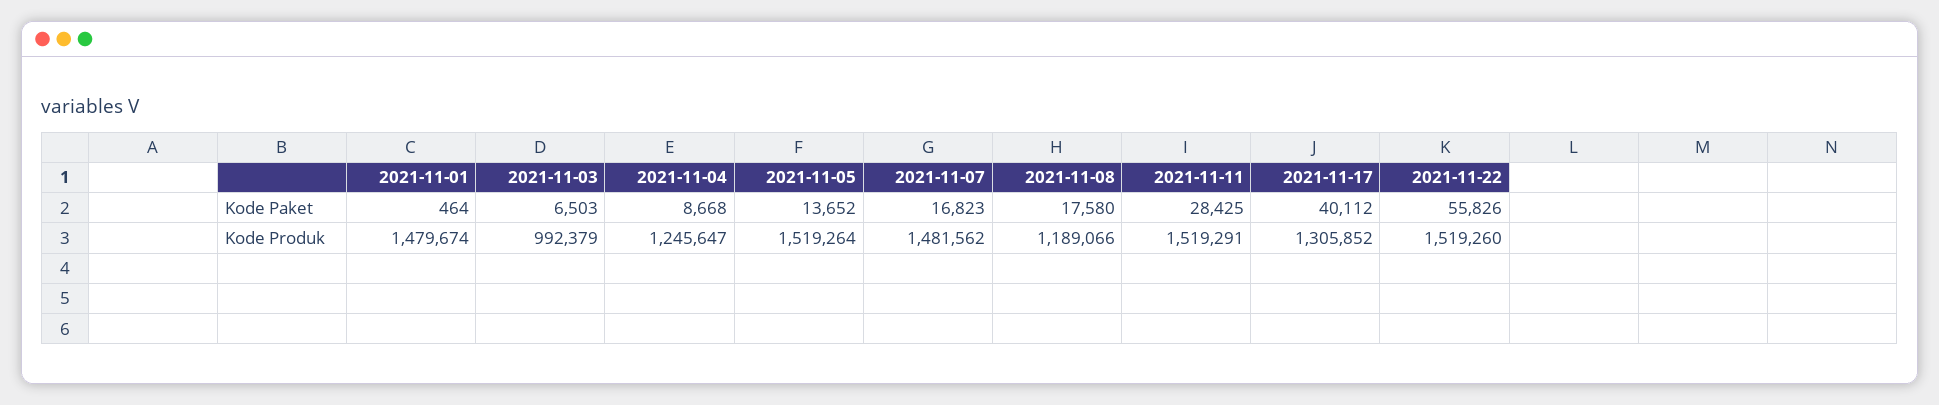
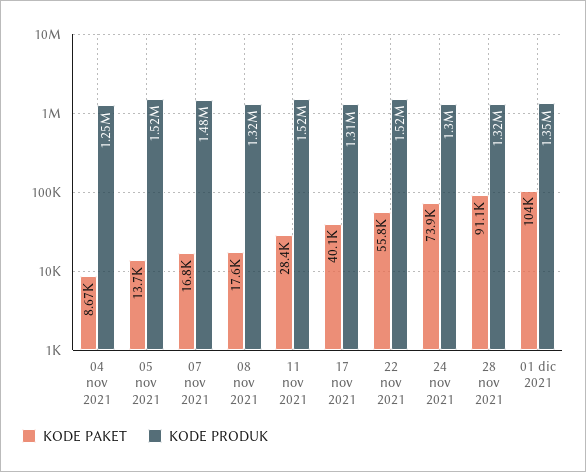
Kode Paket, 2021-11-01: 464 -> none
Kode Paket, 2021-11-03: 6503 -> none
Kode Produk, 2021-11-01: 1479674 -> none
Kode Produk, 2021-11-03: 992379 -> none
Kode Produk, 2021-11-08: 1189066 -> 1320000
Kode Paket, 24 nov 2021: none -> 73900
Kode Produk, 24 nov 2021: none -> 1300000
Kode Paket, 28 nov 2021: none -> 91100
Kode Produk, 28 nov 2021: none -> 1320000
Kode Paket, 01 dic 2021: none -> 104000
Kode Produk, 01 dic 2021: none -> 1350000

